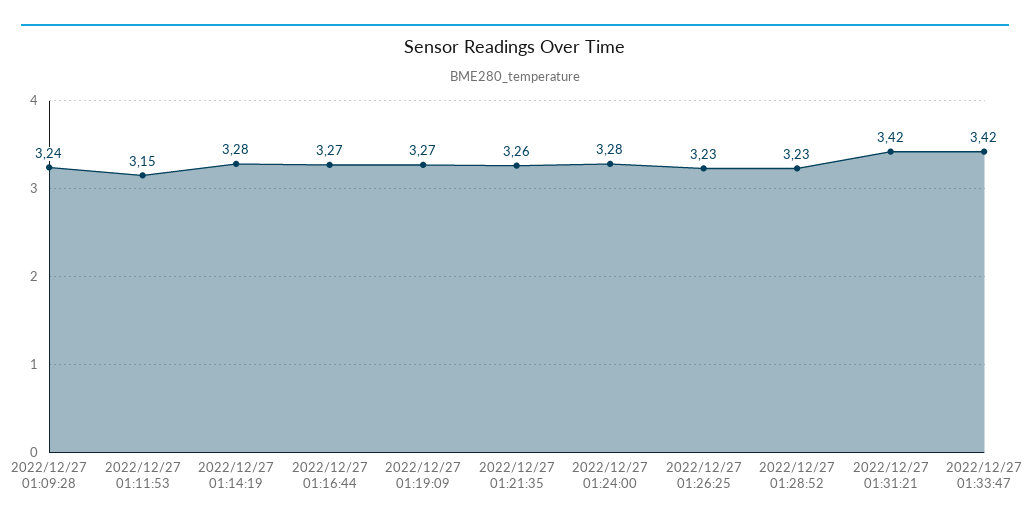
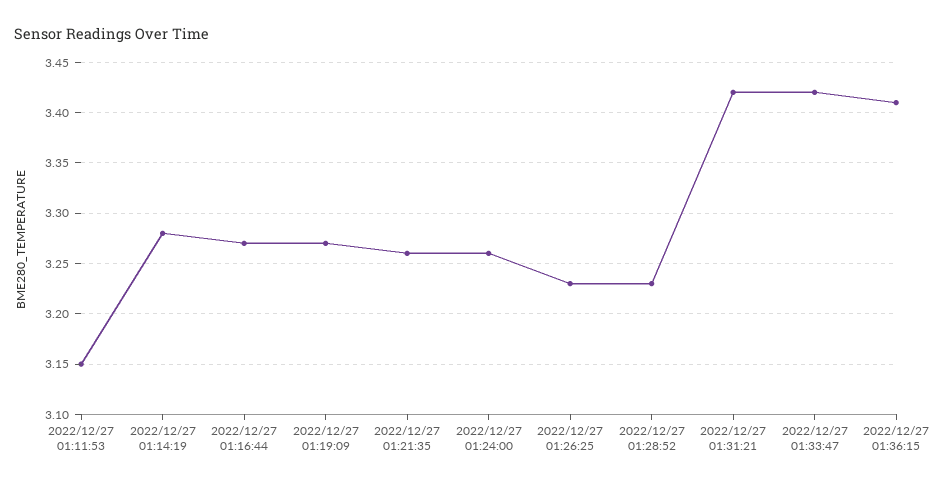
2022/12/27 01:09:28: 3.24 -> none
2022/12/27 01:24:00: 3.28 -> 3.26
2022/12/27 01:36:15: none -> 3.41

